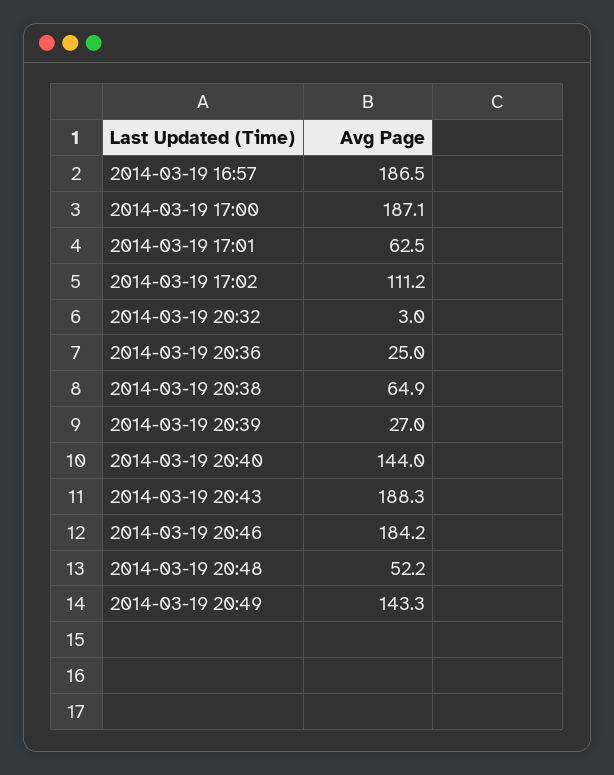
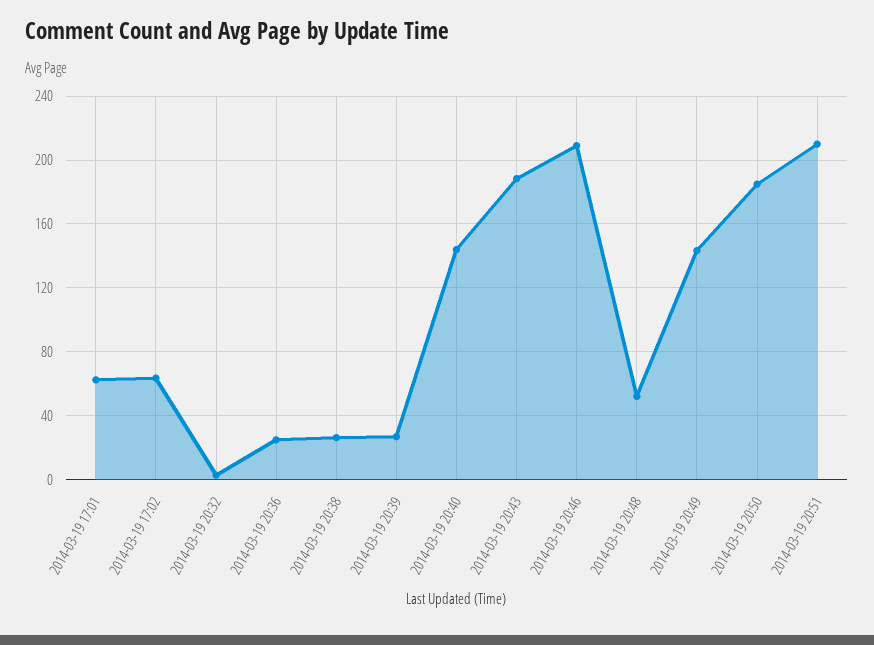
2014-03-19 16:57: 186.5 -> none
2014-03-19 17:00: 187.1 -> none
2014-03-19 17:02: 111.2 -> 65
2014-03-19 20:38: 64.9 -> 25
2014-03-19 20:46: 184.2 -> 210
2014-03-19 20:50: none -> 185
2014-03-19 20:51: none -> 210

